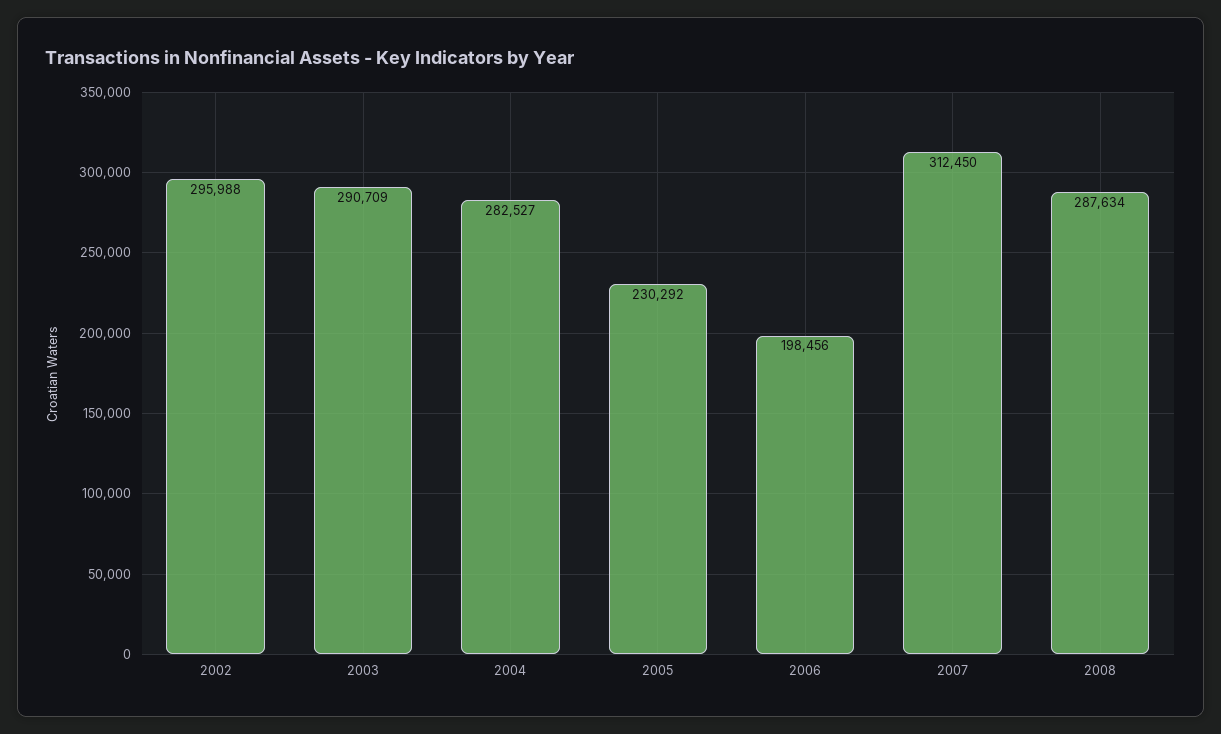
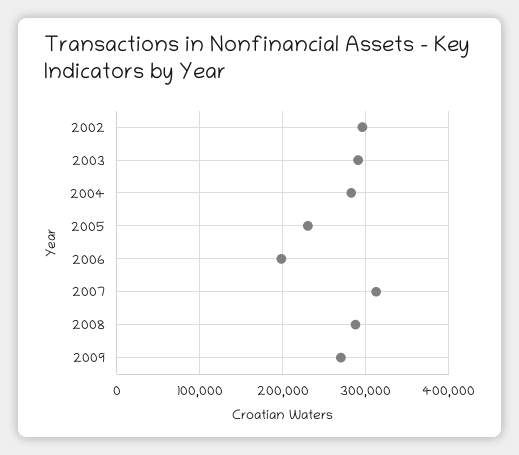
2009: none -> 270000

